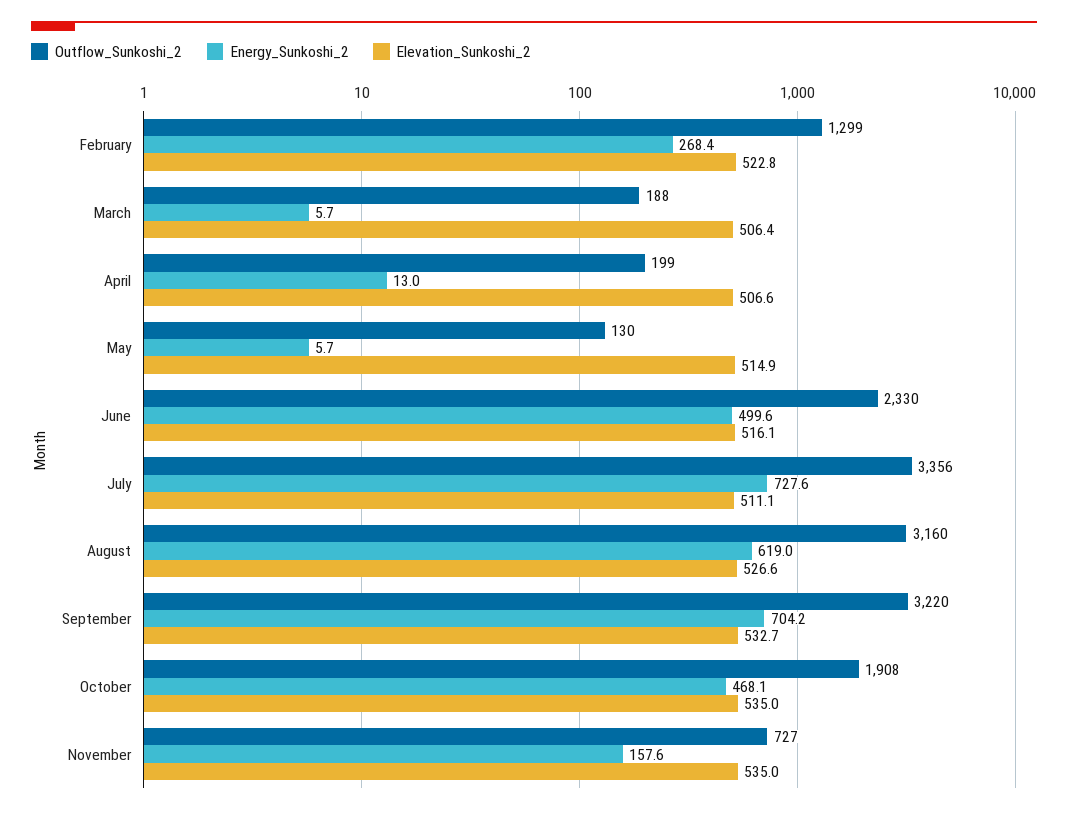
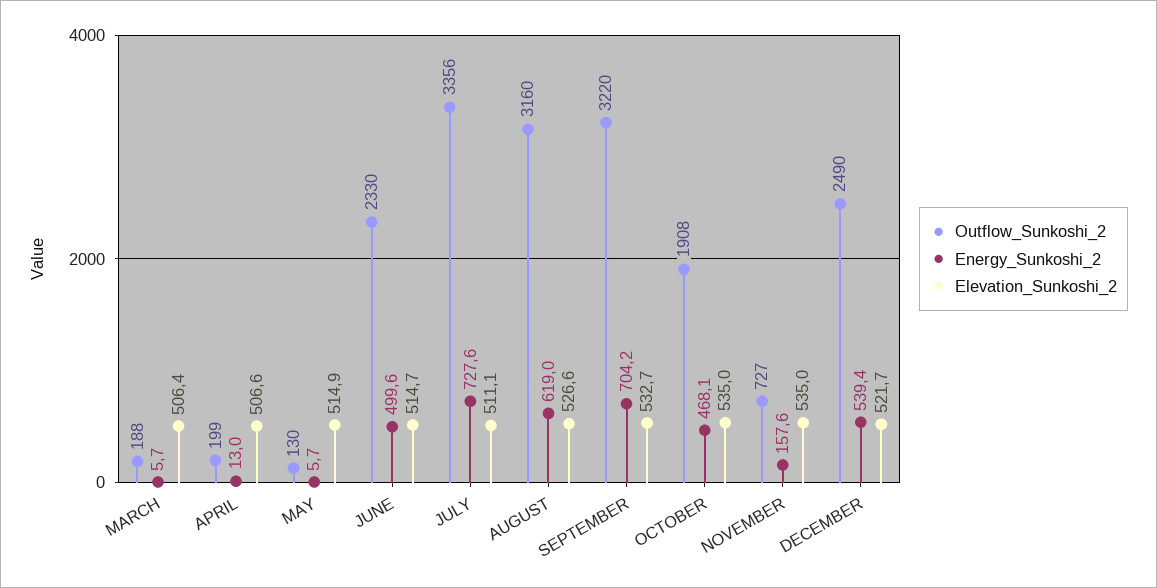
Outflow_Sunkoshi_2, February: 1299 -> none
Energy_Sunkoshi_2, February: 268.4 -> none
Elevation_Sunkoshi_2, February: 522.8 -> none
Elevation_Sunkoshi_2, June: 516.1 -> 514.7
Outflow_Sunkoshi_2, DECEMBER: none -> 2490
Energy_Sunkoshi_2, DECEMBER: none -> 539.4
Elevation_Sunkoshi_2, DECEMBER: none -> 521.7

